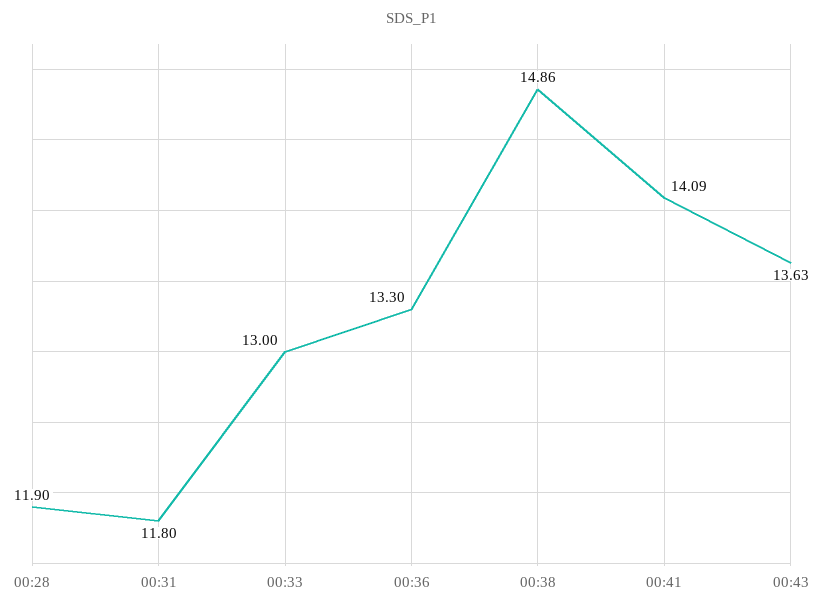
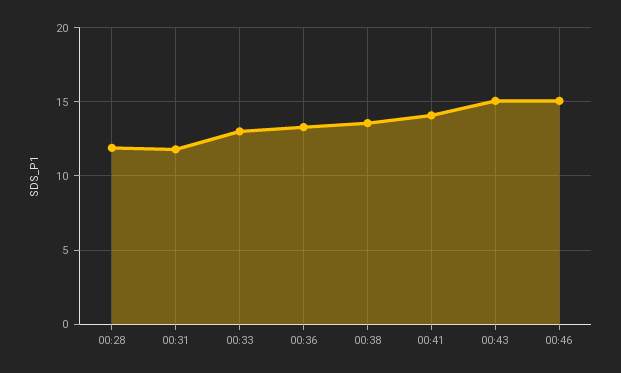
00:38: 14.86 -> 13.5
00:43: 13.63 -> 15
00:46: none -> 15

